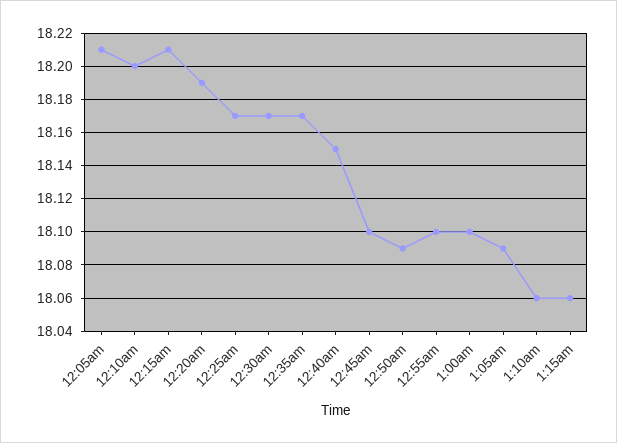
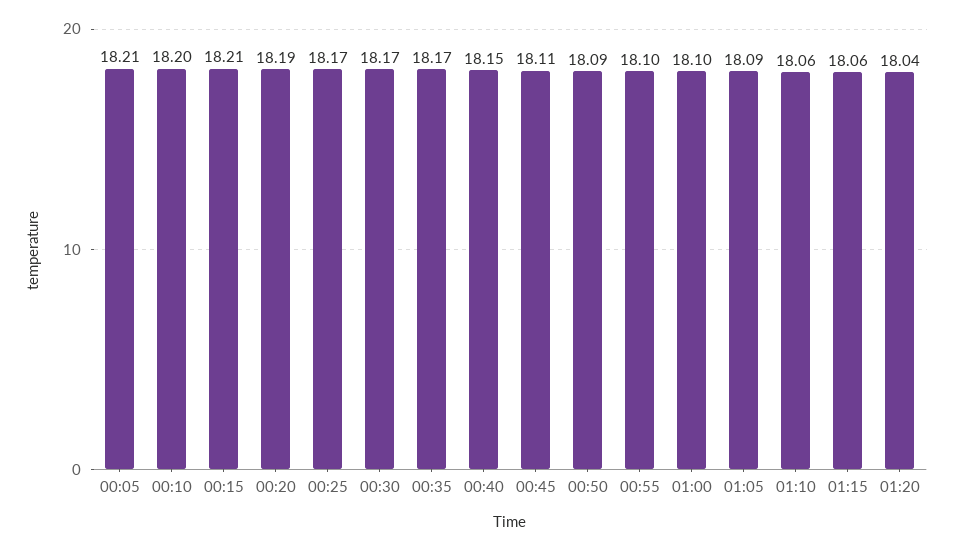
12:45am: 18.1 -> 18.11
01:20: none -> 18.04

